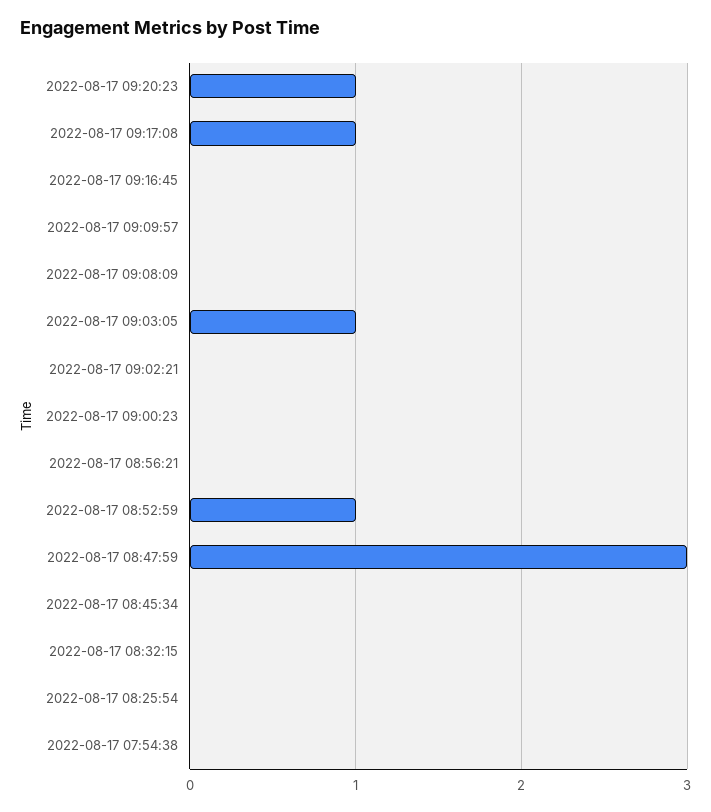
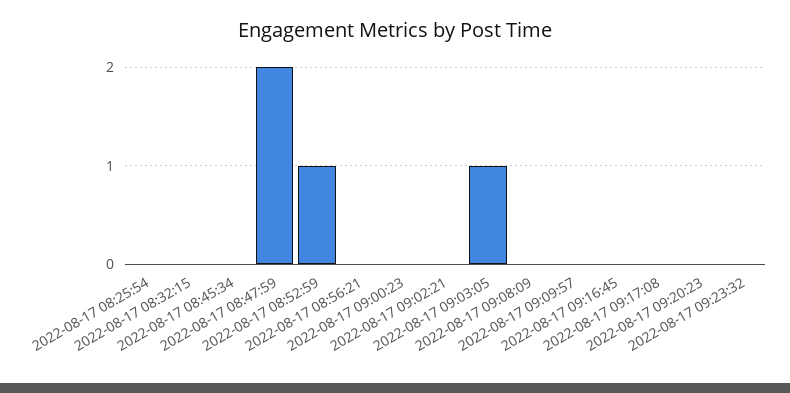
2022-08-17 09:20:23: 1 -> 0
2022-08-17 09:17:08: 1 -> 0
2022-08-17 08:47:59: 3 -> 2
2022-08-17 07:54:38: 0 -> none
2022-08-17 09:23:32: none -> 0

